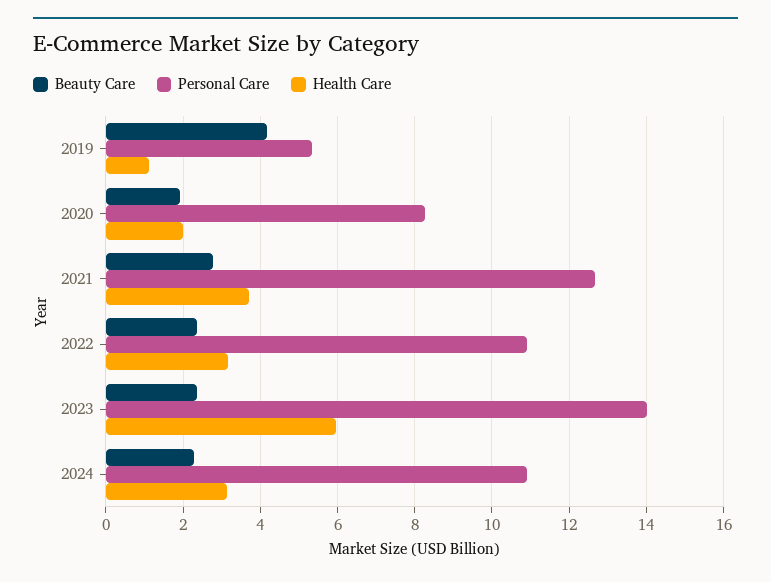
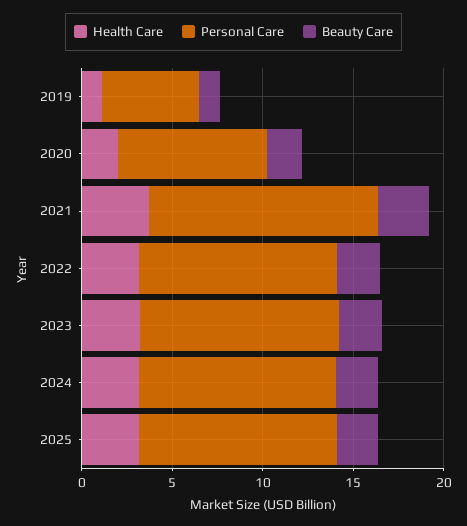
Beauty Care, 2019: 4.2 -> 1
Personal Care, 2023: 14 -> 11
Health Care, 2023: 6 -> 3
Health Care, 2025: none -> 3
Personal Care, 2025: none -> 11
Beauty Care, 2025: none -> 2

